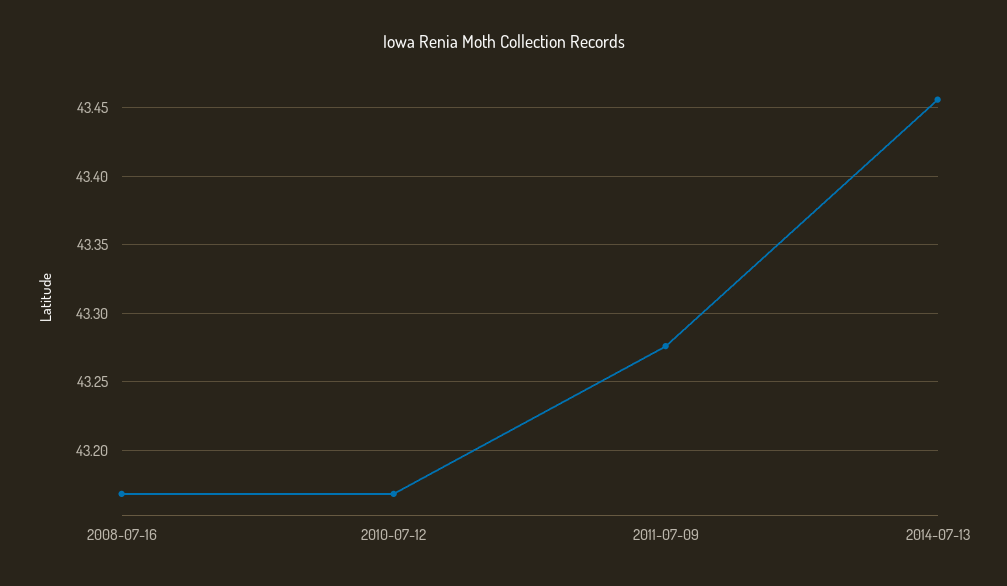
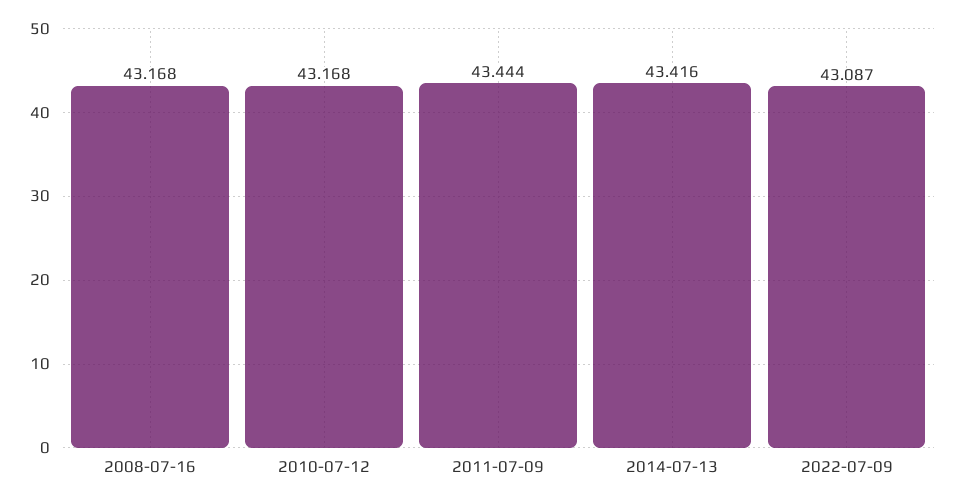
2011-07-09: 43.275 -> 43.444
2014-07-13: 43.455 -> 43.416
2022-07-09: none -> 43.087

